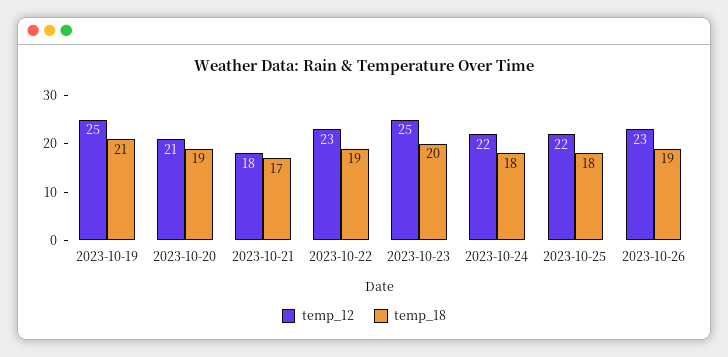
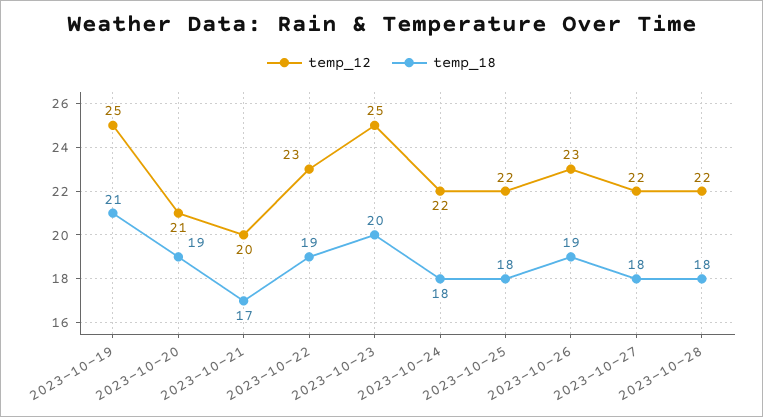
temp_12, 2023-10-21: 18 -> 20
temp_12, 2023-10-27: none -> 22
temp_18, 2023-10-27: none -> 18
temp_12, 2023-10-28: none -> 22
temp_18, 2023-10-28: none -> 18

